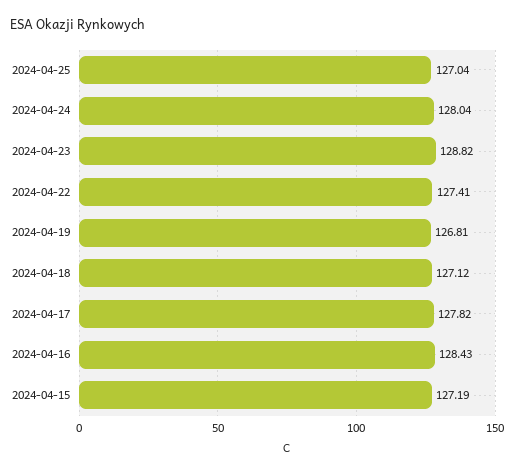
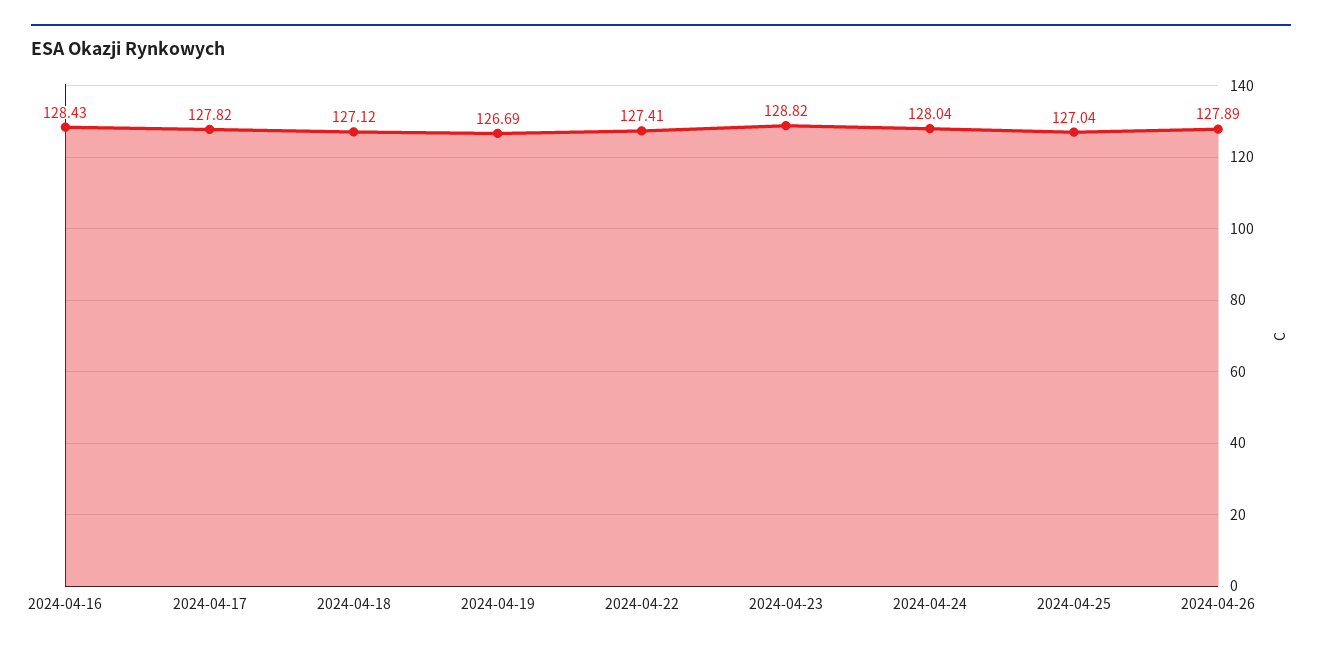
2024-04-19: 126.81 -> 126.69
2024-04-15: 127.19 -> none
2024-04-26: none -> 127.89

